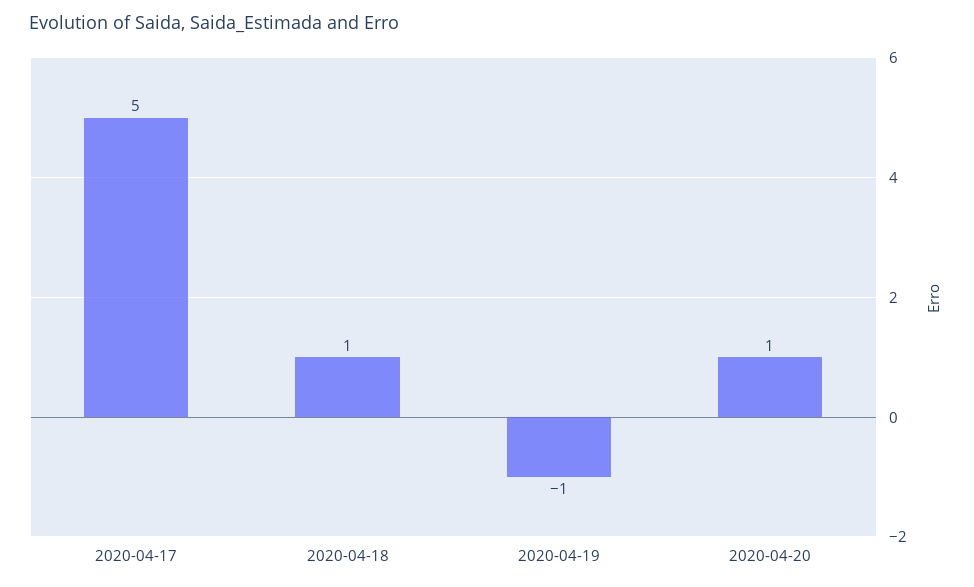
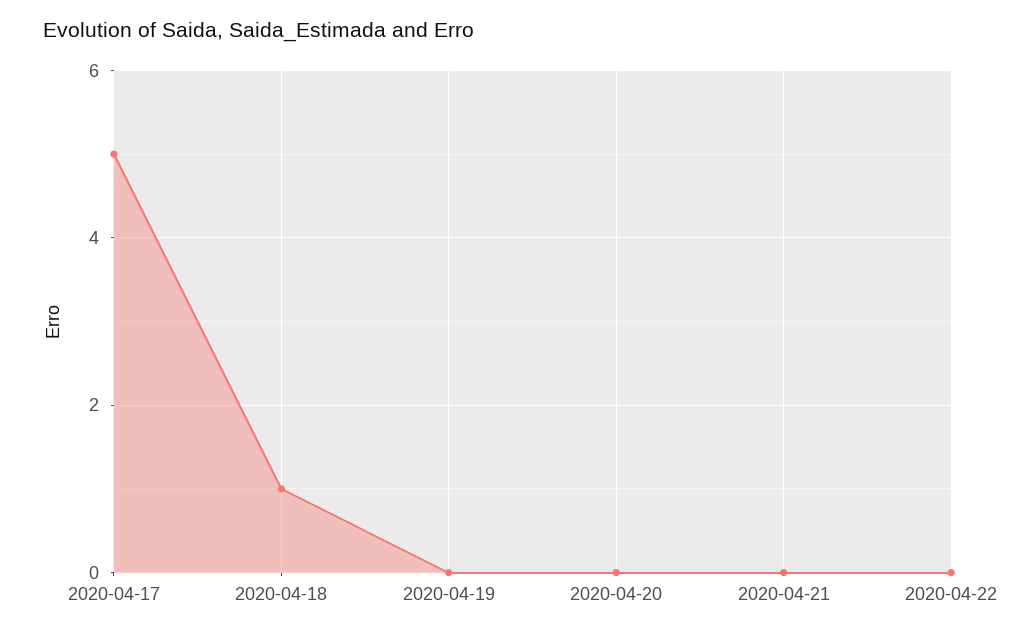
2020-04-19: -1 -> 0
2020-04-20: 1 -> 0
2020-04-21: none -> 0
2020-04-22: none -> 0

